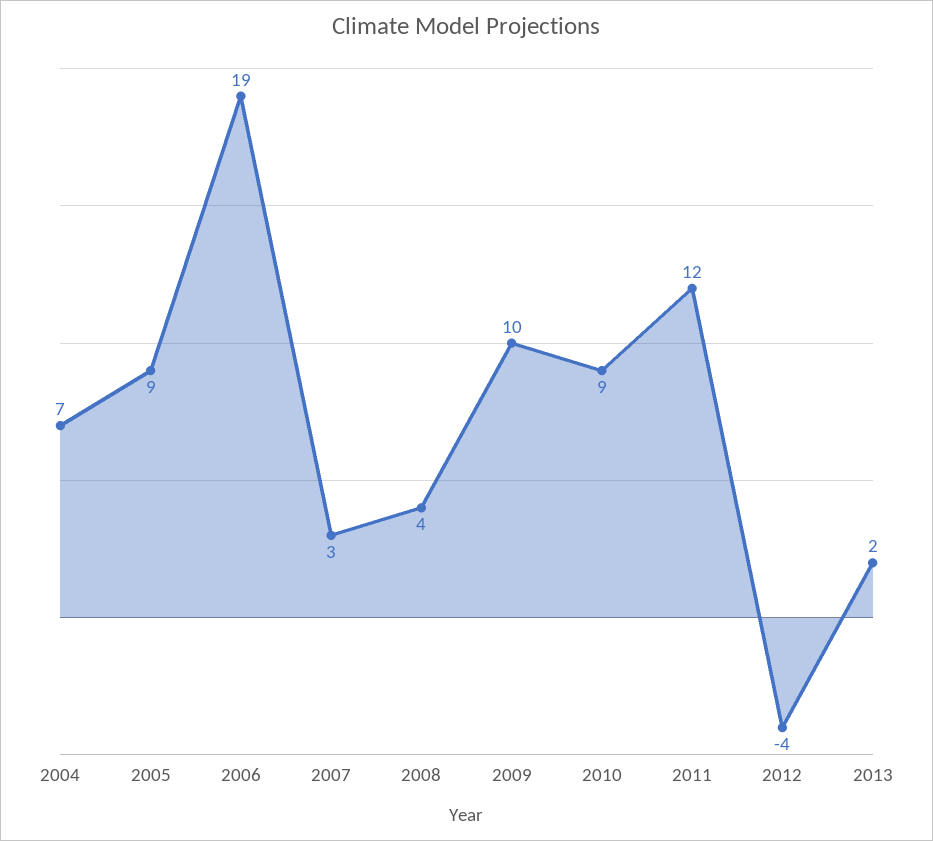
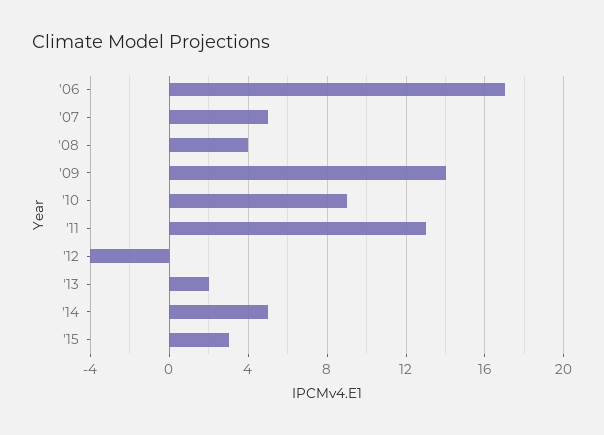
2004: 7 -> none
2005: 9 -> none
2006: 19 -> 17
2007: 3 -> 5
2009: 10 -> 14
2011: 12 -> 13
'14: none -> 5
'15: none -> 3

